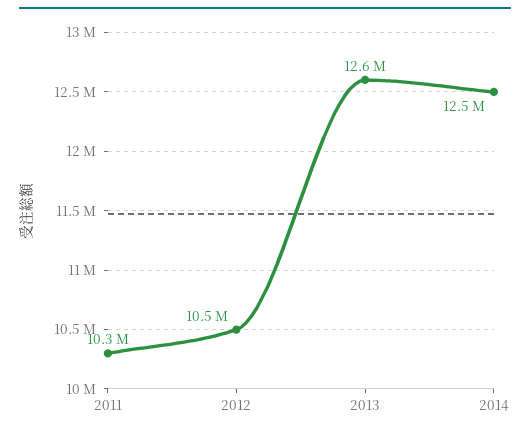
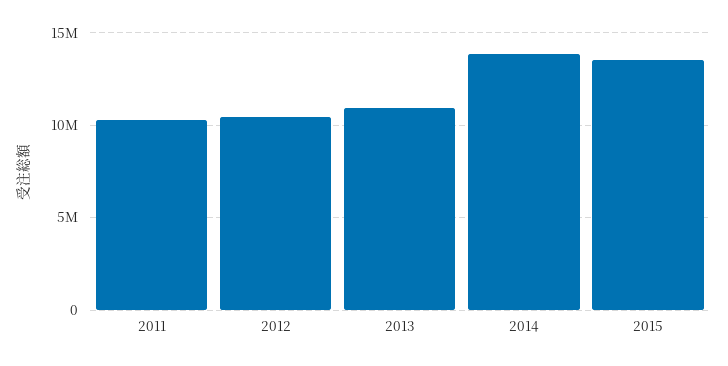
2013: 12600000 -> 11000000
2014: 12500000 -> 14000000
2015: none -> 13500000

